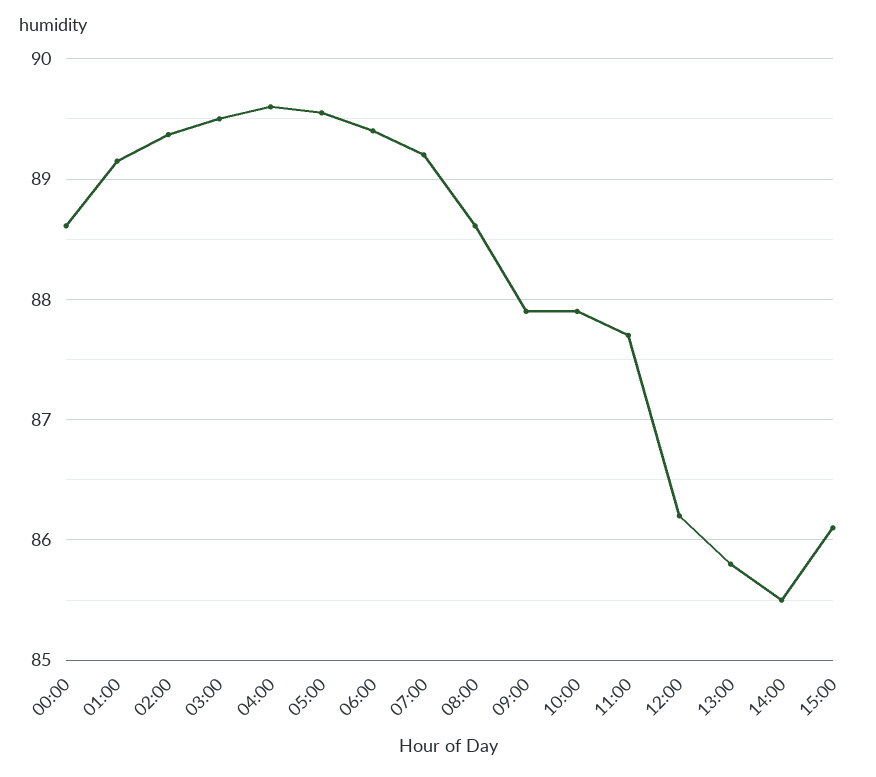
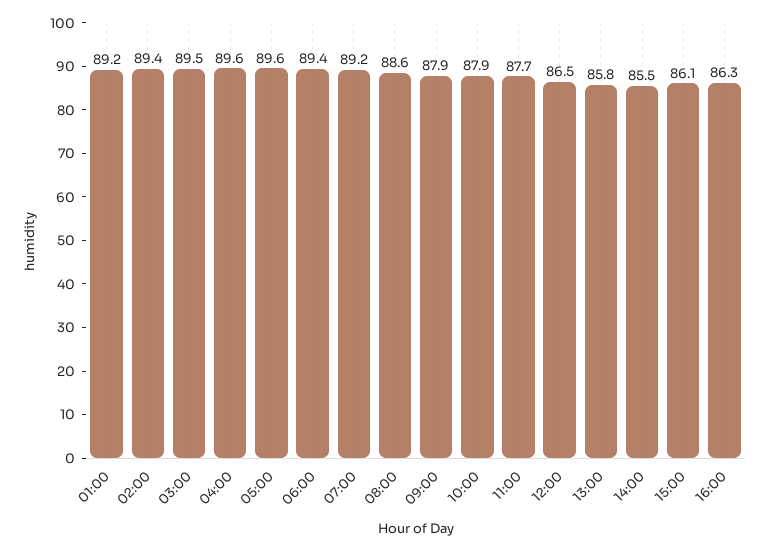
00:00: 88.6 -> none
12:00: 86.2 -> 86.5
16:00: none -> 86.3

